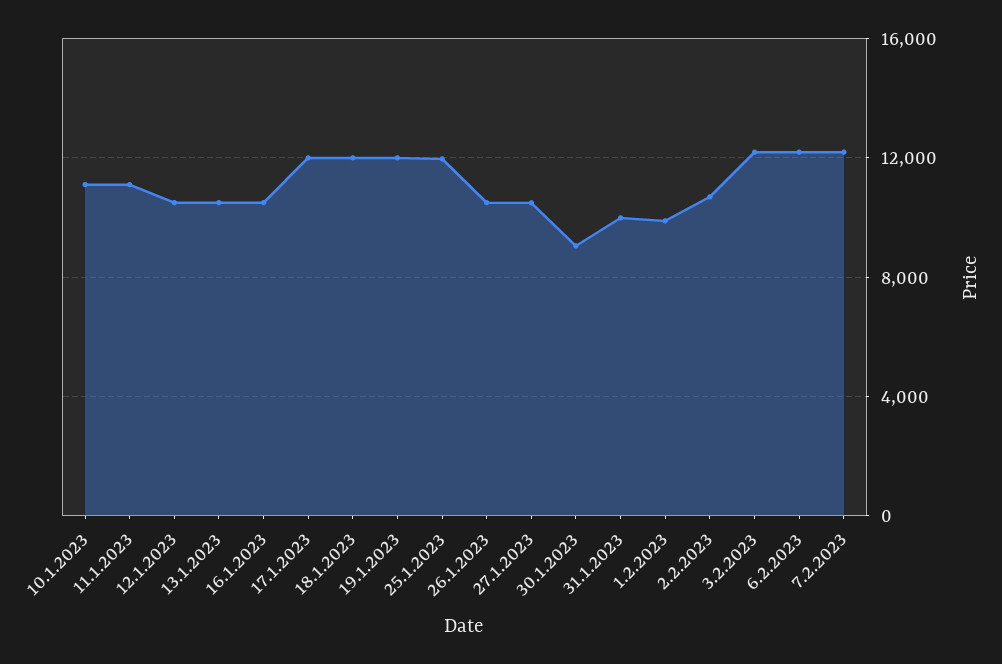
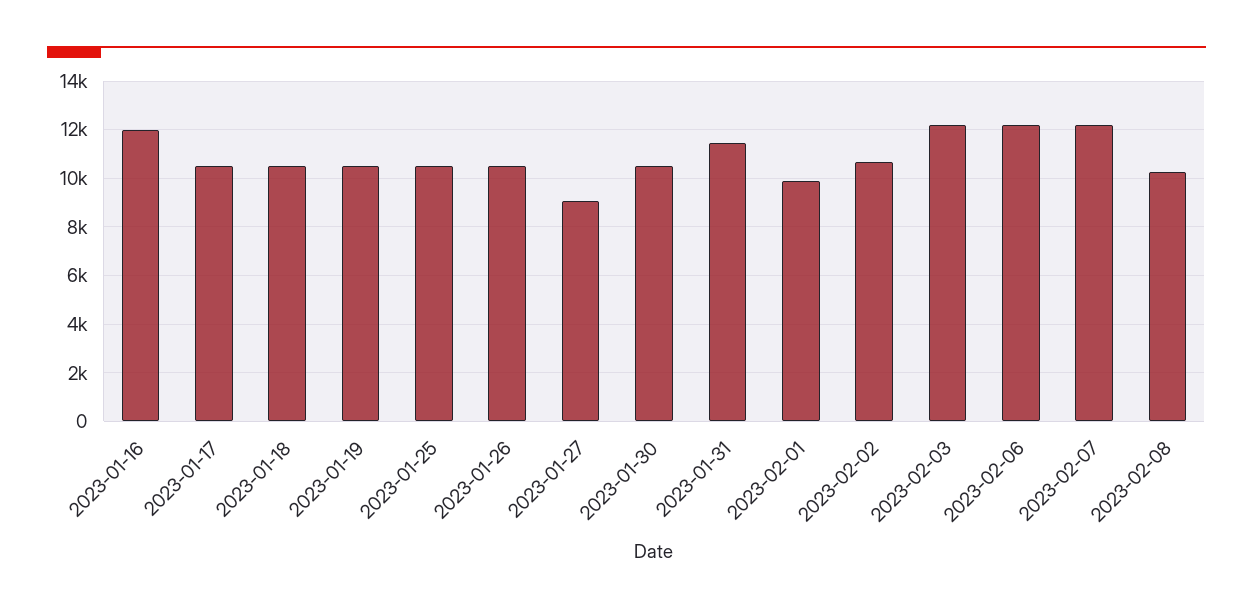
10.1.2023: 11000 -> none
11.1.2023: 11000 -> none
12.1.2023: 10500 -> none
13.1.2023: 10500 -> none
16.1.2023: 10500 -> 12000
17.1.2023: 12000 -> 10500
18.1.2023: 12000 -> 10500
19.1.2023: 12000 -> 10500
25.1.2023: 12000 -> 10500
27.1.2023: 10500 -> 9000
30.1.2023: 9000 -> 10500
31.1.2023: 10000 -> 11500
2023-02-08: none -> 10250

